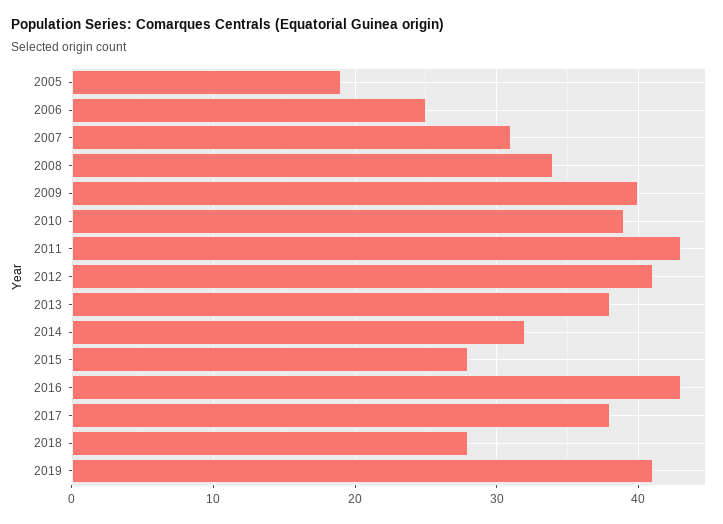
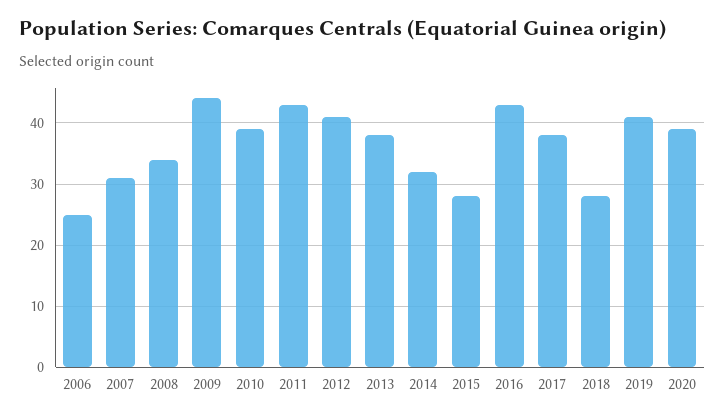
2005: 19 -> none
2009: 40 -> 44
2020: none -> 39

